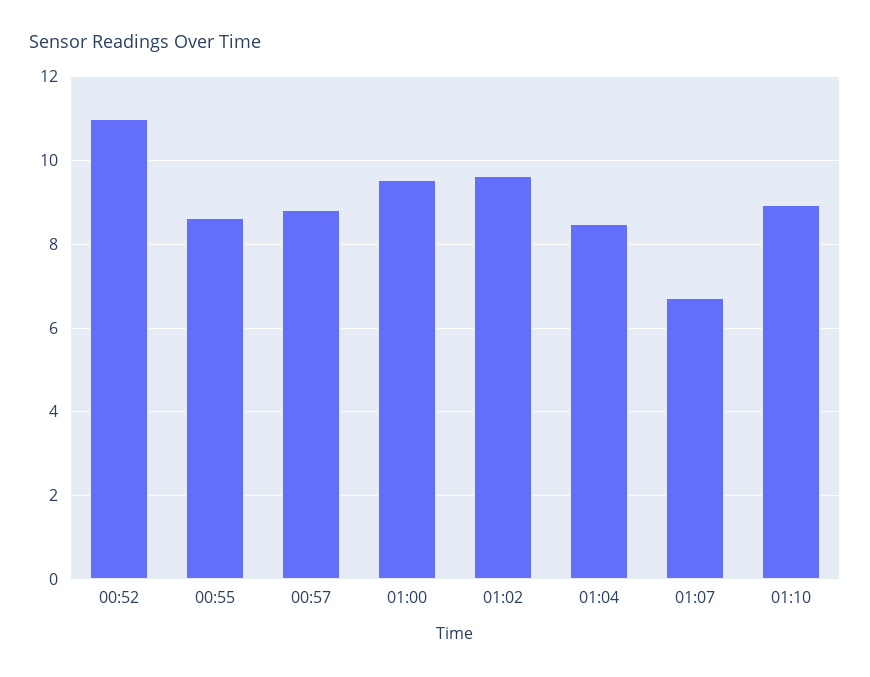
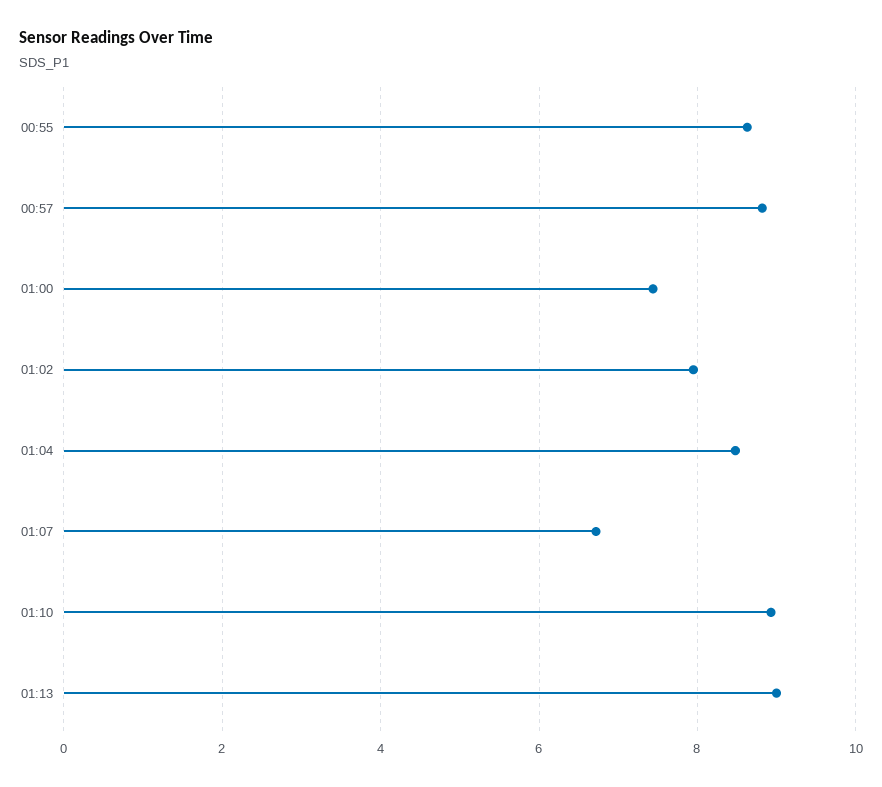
00:52: 11 -> none
01:00: 9.6 -> 7.4
01:02: 9.6 -> 8
01:13: none -> 9

